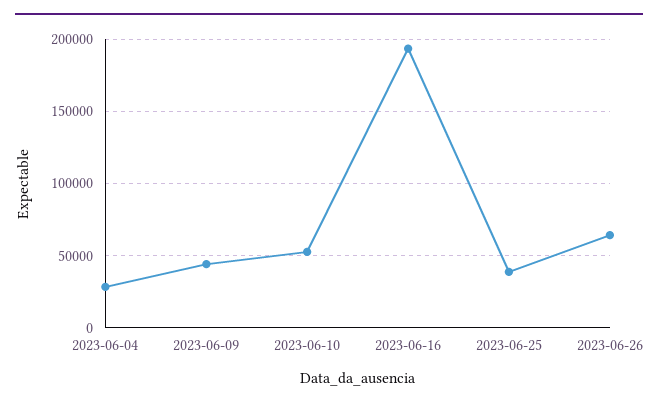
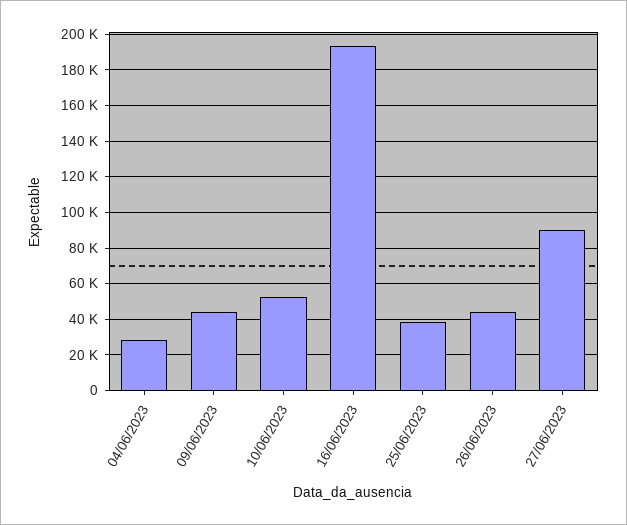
2023-06-26: 65000 -> 45000
27/06/2023: none -> 90000

